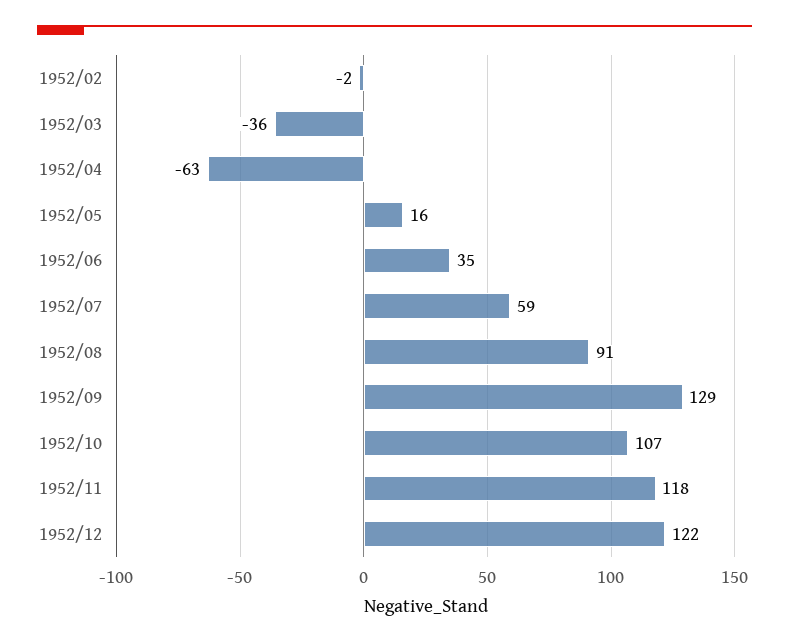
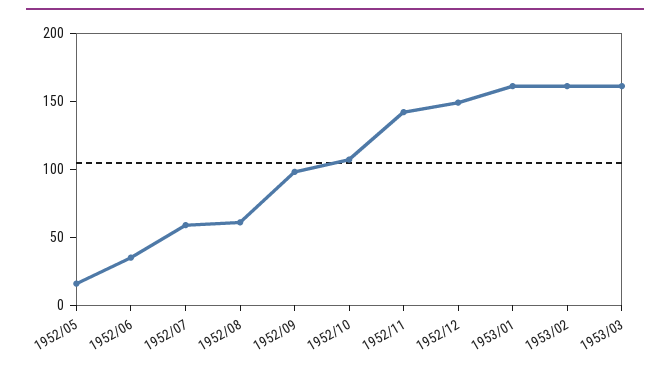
1952/02: -2 -> none
1952/03: -36 -> none
1952/04: -63 -> none
1952/08: 91 -> 60
1952/09: 129 -> 100
1952/11: 118 -> 140
1952/12: 122 -> 150
1953/01: none -> 160
1953/02: none -> 160
1953/03: none -> 160

